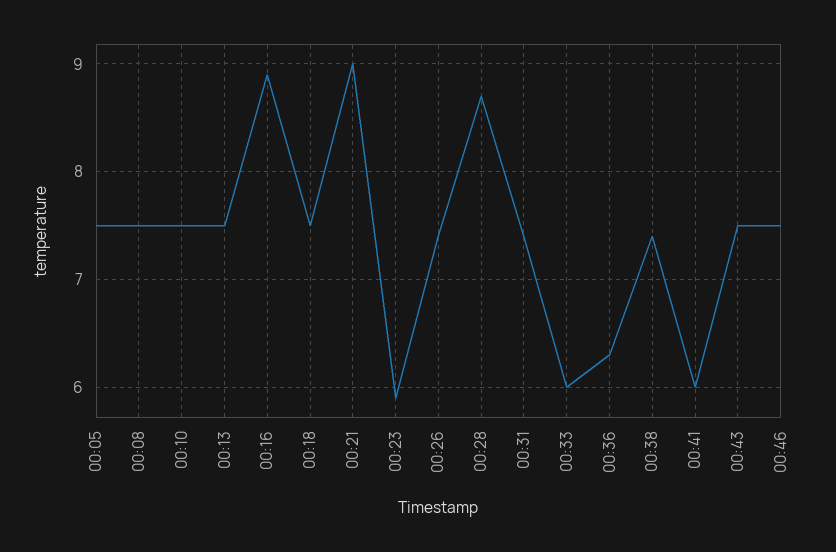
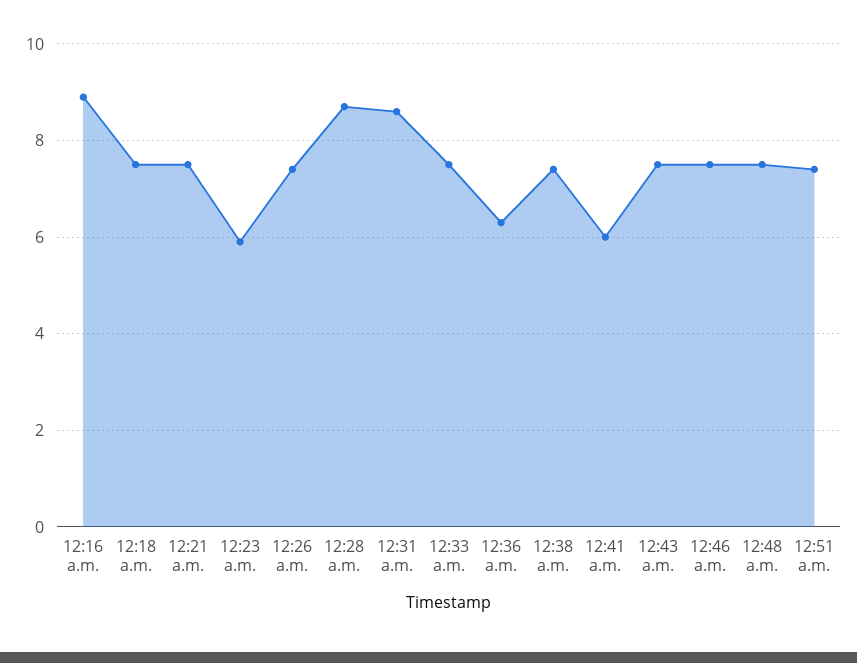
00:05: 7.5 -> none
00:08: 7.5 -> none
00:10: 7.5 -> none
00:13: 7.5 -> none
00:21: 9 -> 7.5
00:31: 7.4 -> 8.5
00:33: 6 -> 7.5
12:48 a.m.: none -> 7.5
12:51 a.m.: none -> 7.5

